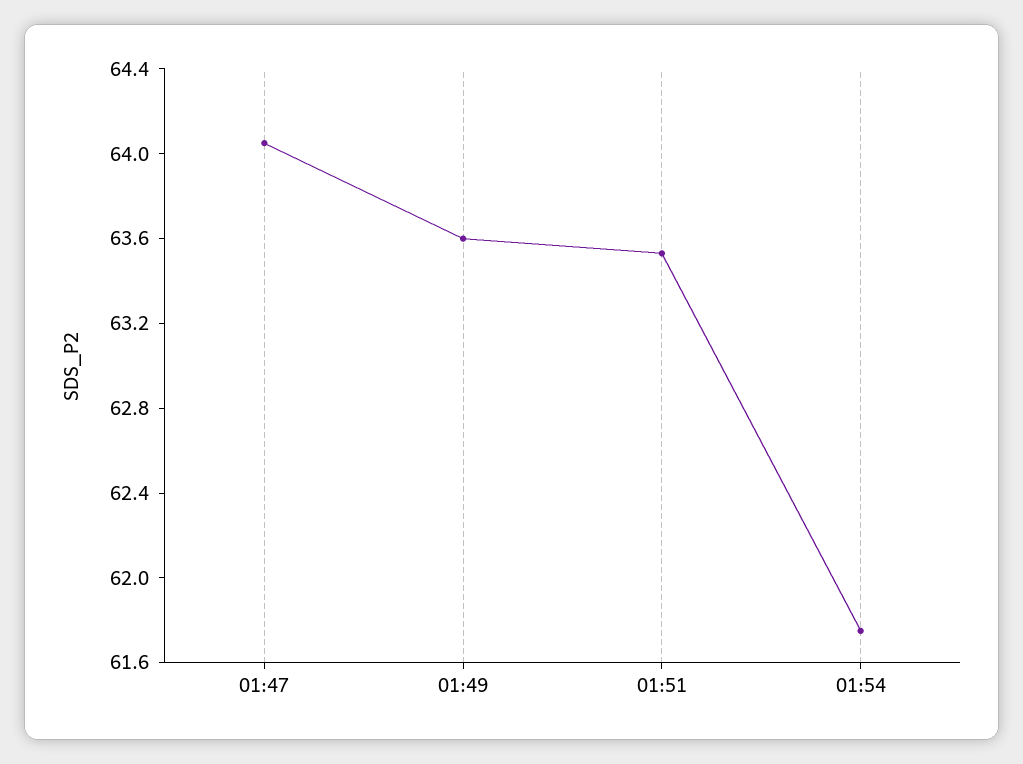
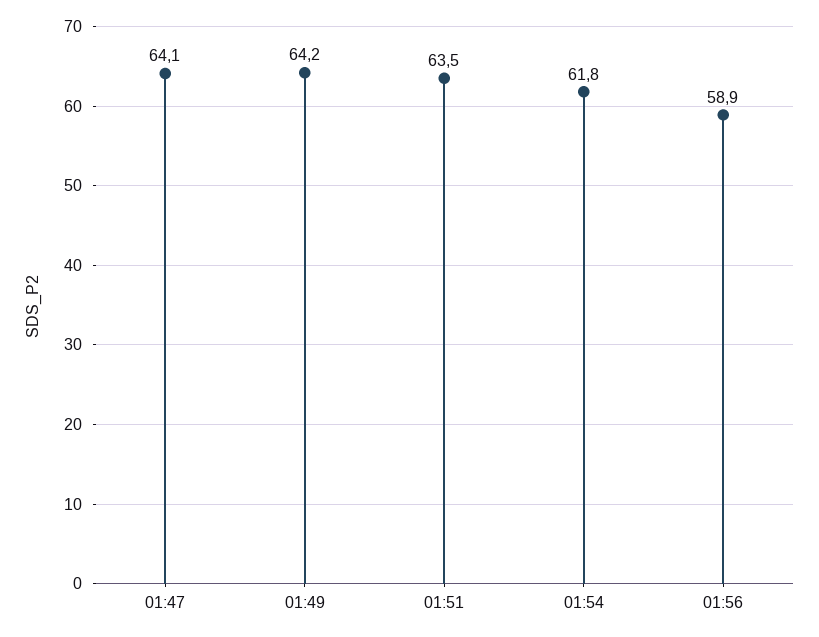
01:49: 63.6 -> 64.2
01:56: none -> 58.9

